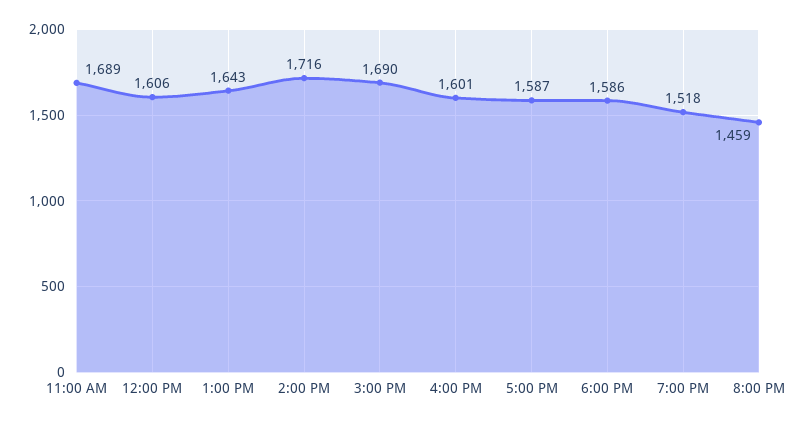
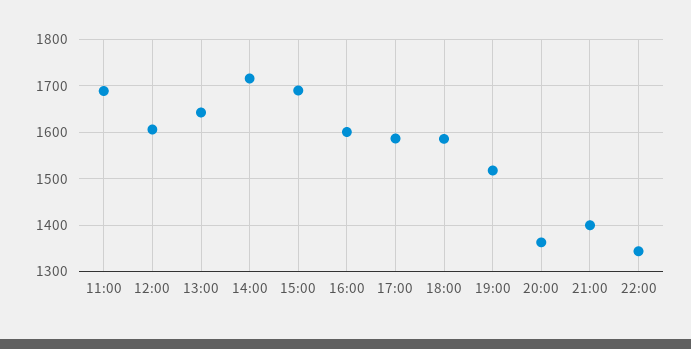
8:00 PM: 1459 -> 1360
21:00: none -> 1400
22:00: none -> 1340

